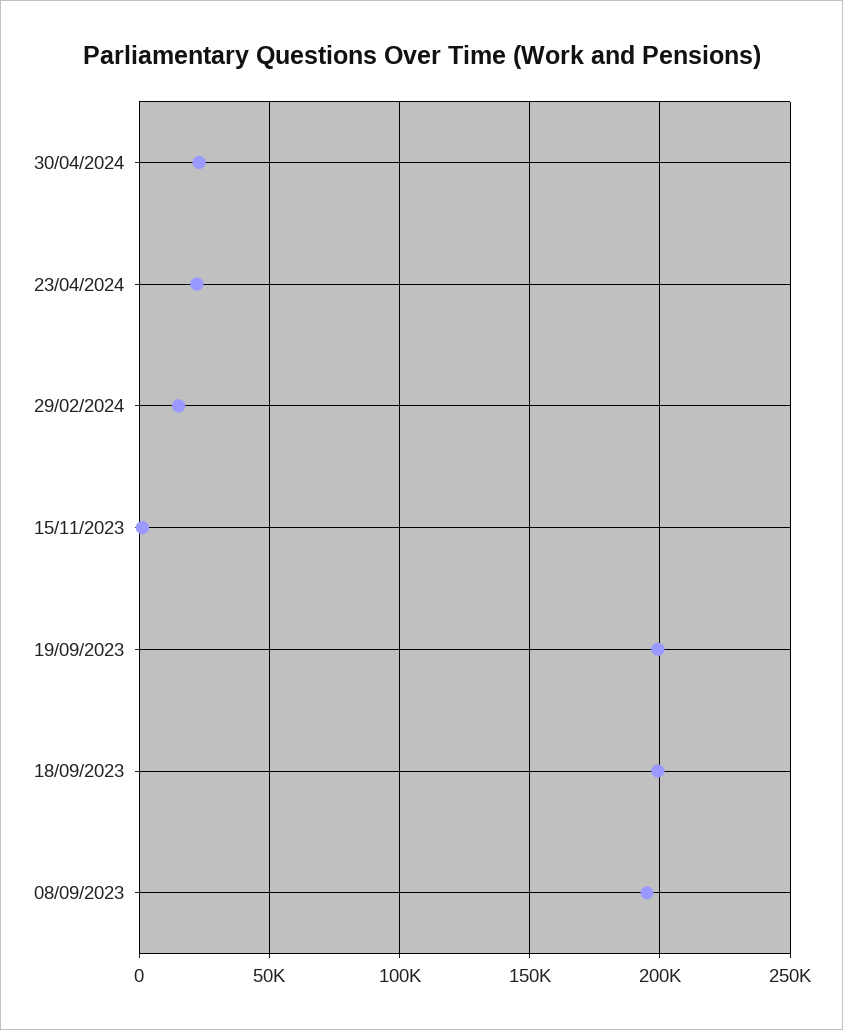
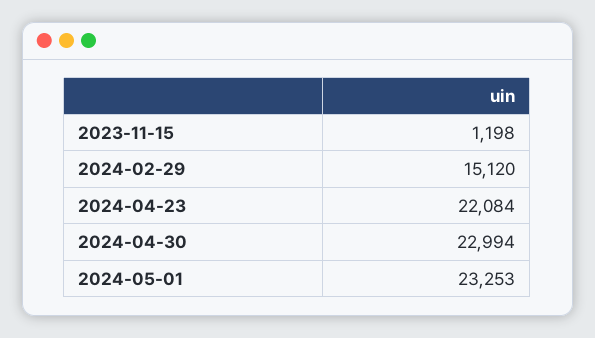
19/09/2023: 200000 -> none
18/09/2023: 200000 -> none
08/09/2023: 195000 -> none
2024-05-01: none -> 23253

